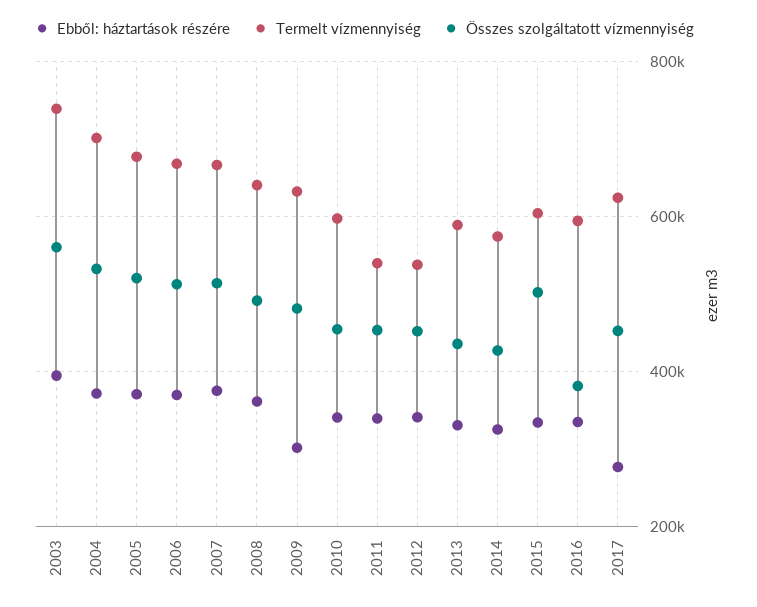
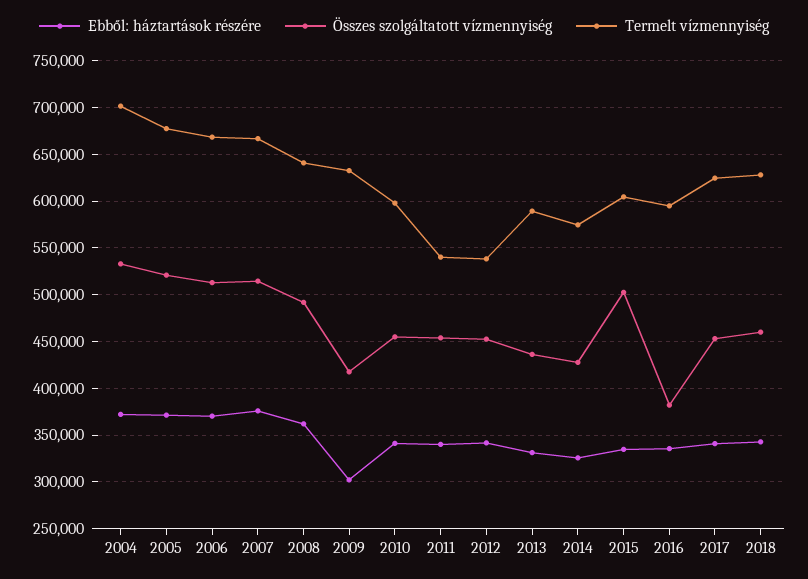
Ebből: háztartások részére, 2003: 400000 -> none
Termelt vízmennyiség, 2003: 740000 -> none
Összes szolgáltatott vízmennyiség, 2003: 560000 -> none
Összes szolgáltatott vízmennyiség, 2009: 480000 -> 420000
Ebből: háztartások részére, 2017: 280000 -> 340000
Ebből: háztartások részére, 2018: none -> 340000
Összes szolgáltatott vízmennyiség, 2018: none -> 460000
Termelt vízmennyiség, 2018: none -> 630000

